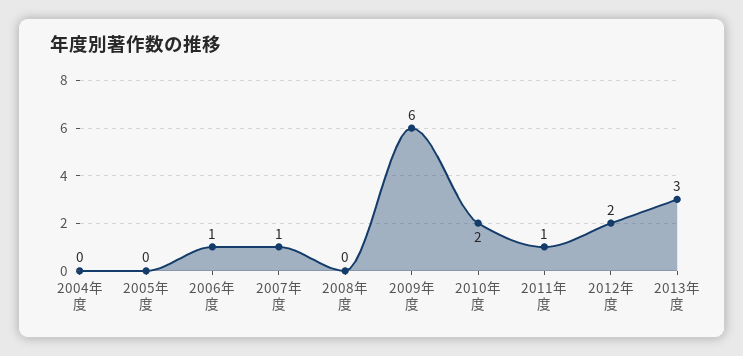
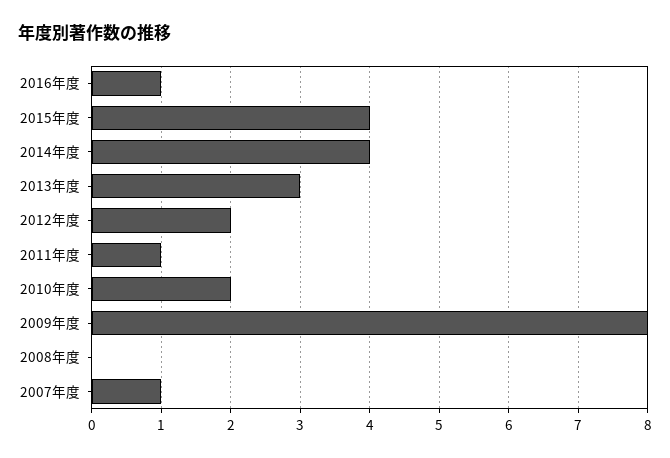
2004年度: 0 -> none
2005年度: 0 -> none
2006年度: 1 -> none
2009年度: 6 -> 8
2016年度: none -> 1
2015年度: none -> 4
2014年度: none -> 4

